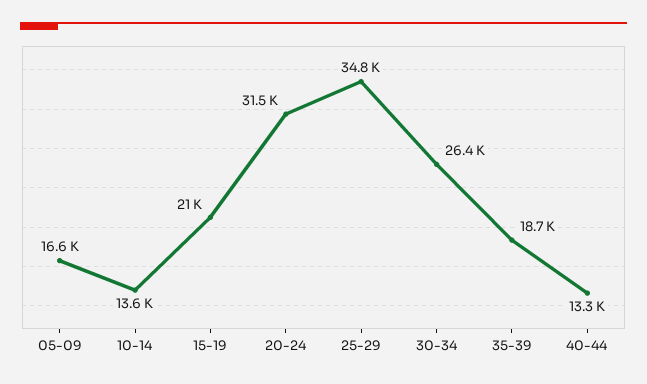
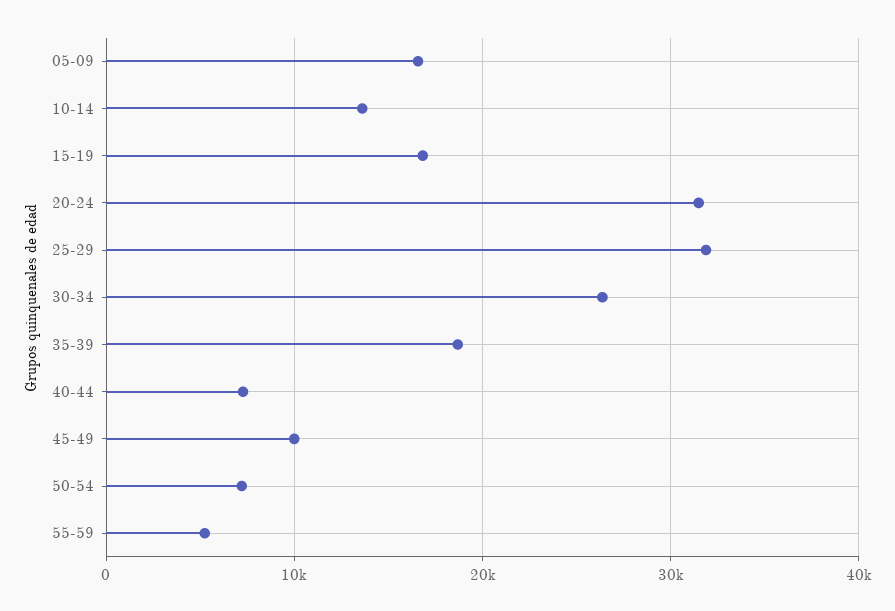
15-19: 21000 -> 17000
25-29: 34800 -> 32000
40-44: 13300 -> 7000
45-49: none -> 10000
50-54: none -> 7000
55-59: none -> 5000

